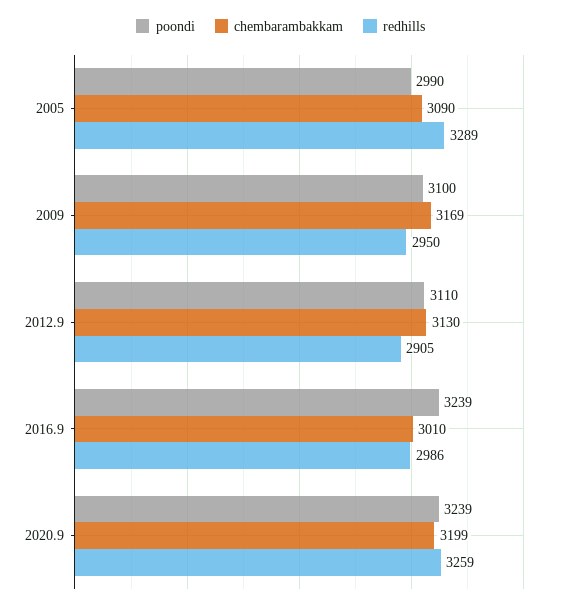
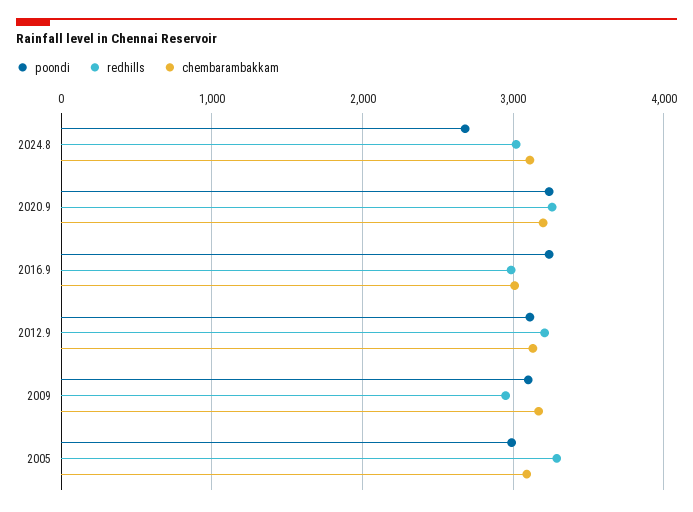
redhills, 2012.9: 2905 -> 3200
poondi, 2024.8: none -> 2700
redhills, 2024.8: none -> 3000
chembarambakkam, 2024.8: none -> 3100

